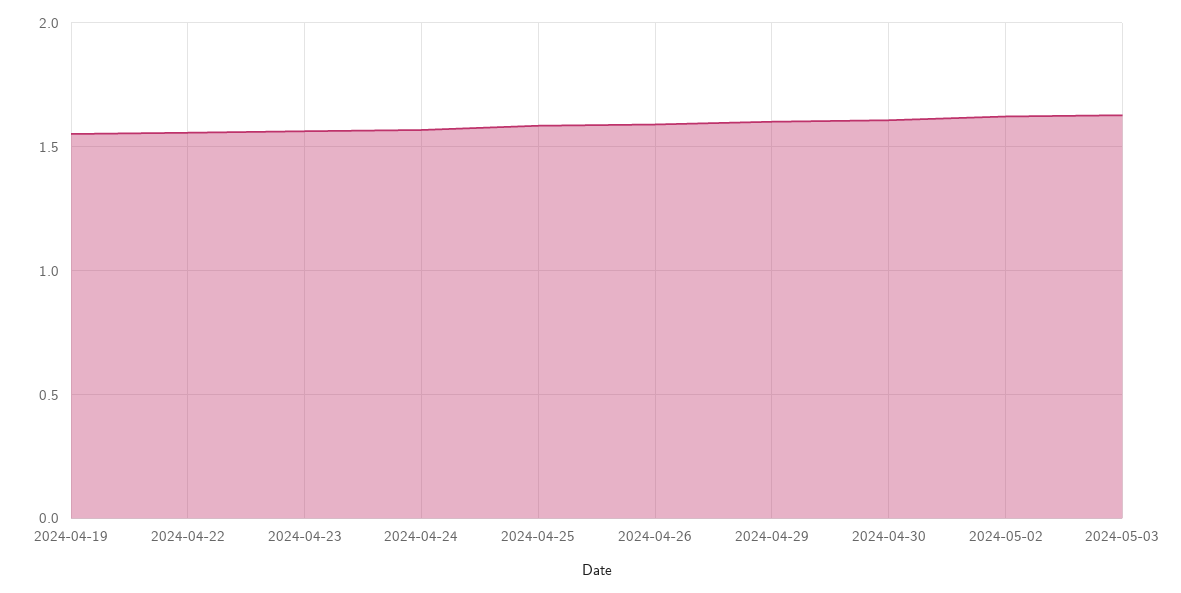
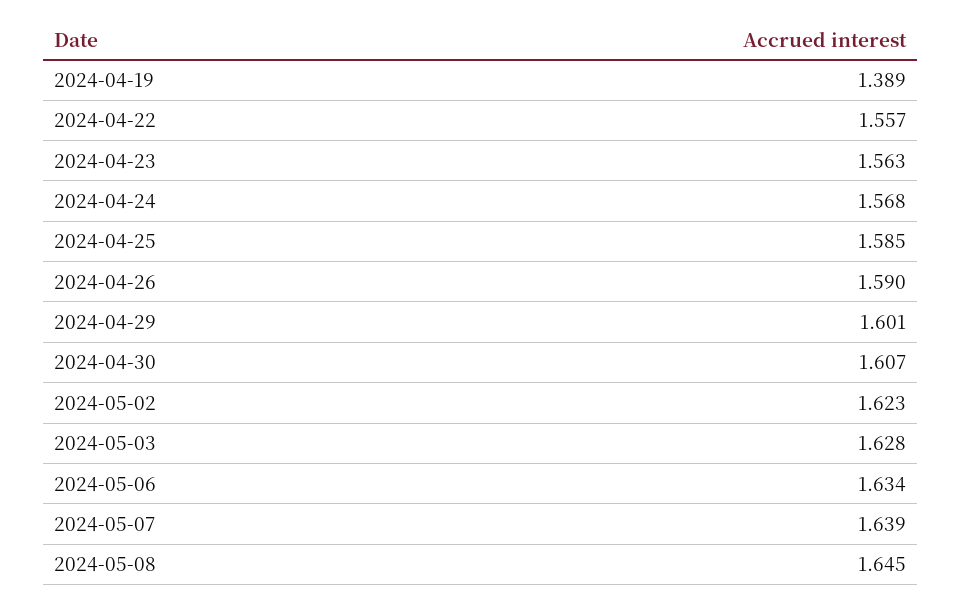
2024-04-19: 1.55 -> 1.389
2024-05-06: none -> 1.634
2024-05-07: none -> 1.639
2024-05-08: none -> 1.645

